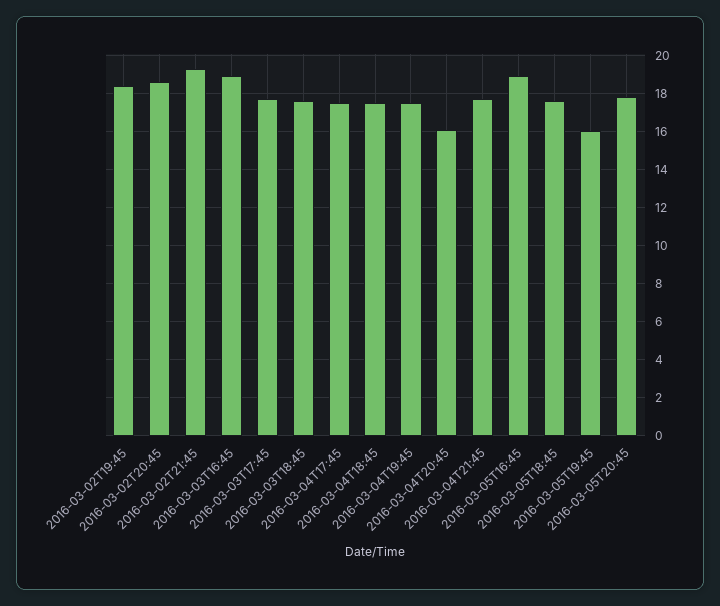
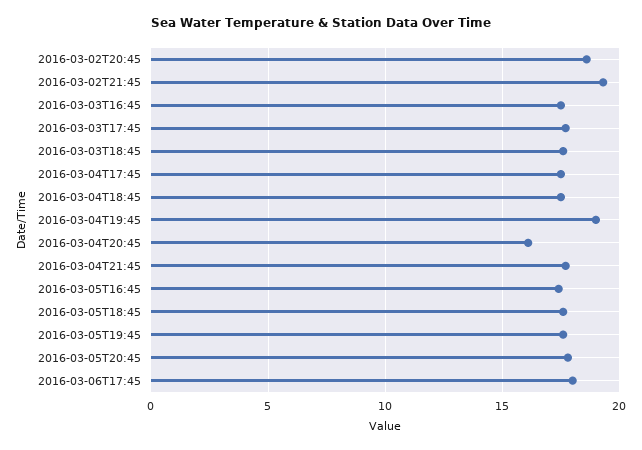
2016-03-02T19:45: 18.5 -> none
2016-03-03T16:45: 19 -> 17.5
2016-03-04T19:45: 17.5 -> 19
2016-03-05T16:45: 19 -> 17.5
2016-03-05T19:45: 16 -> 17.5
2016-03-06T17:45: none -> 18

